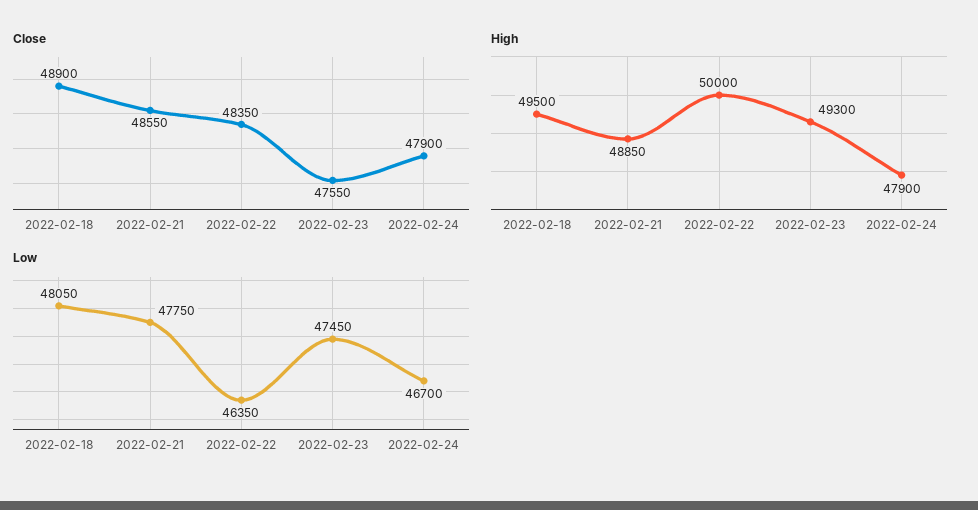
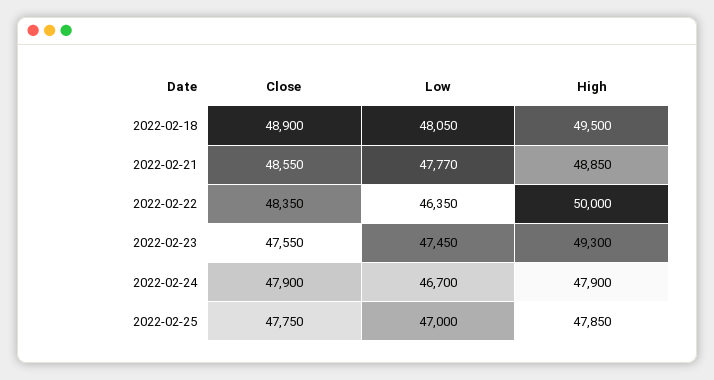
Low, 2022-02-21: 47750 -> 47770
Close, 2022-02-25: none -> 47750
Low, 2022-02-25: none -> 47000
High, 2022-02-25: none -> 47850

